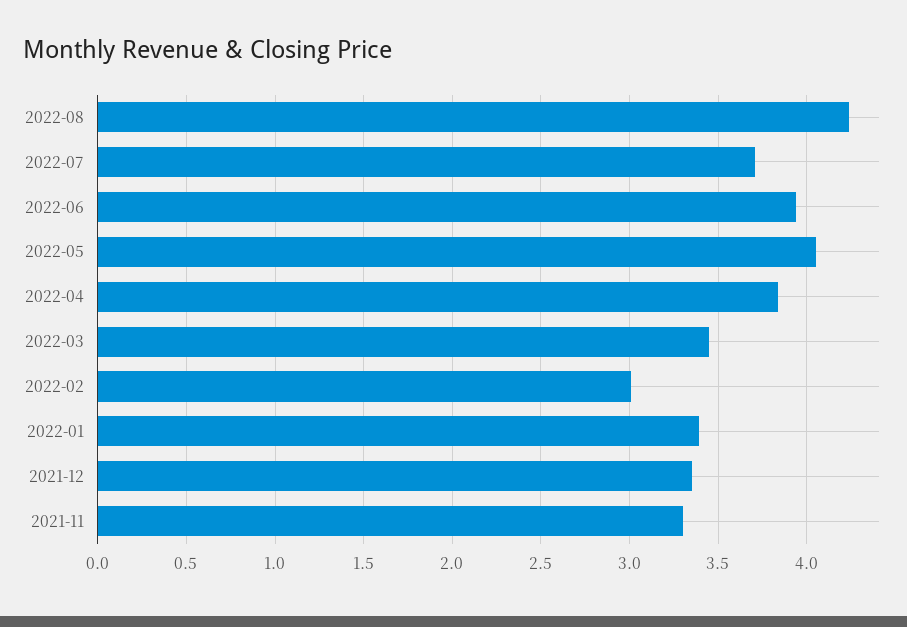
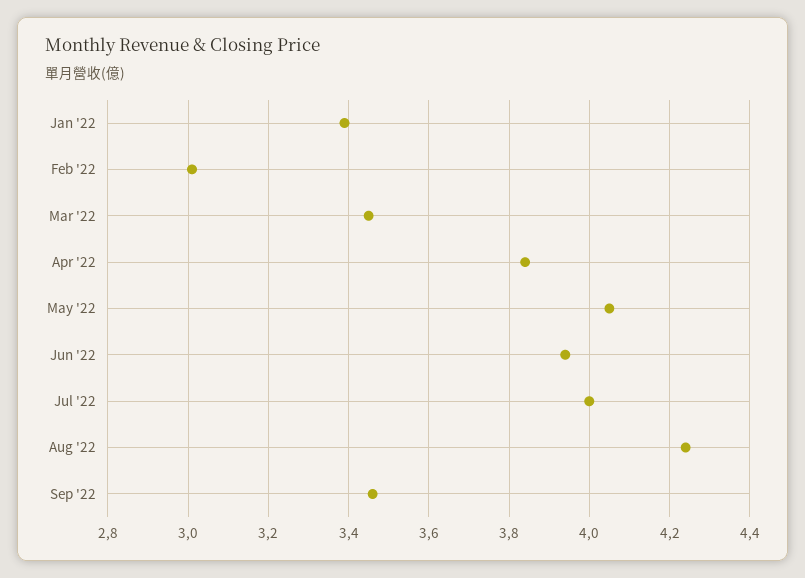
2022-07: 3.7 -> 4
2021-12: 3.35 -> none
2021-11: 3.3 -> none
Sep '22: none -> 3.45

